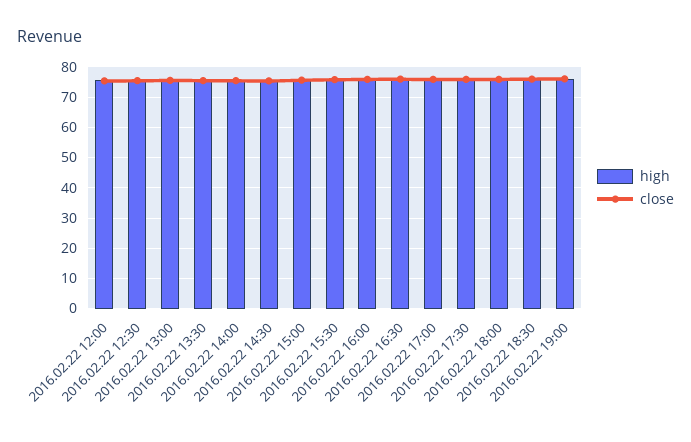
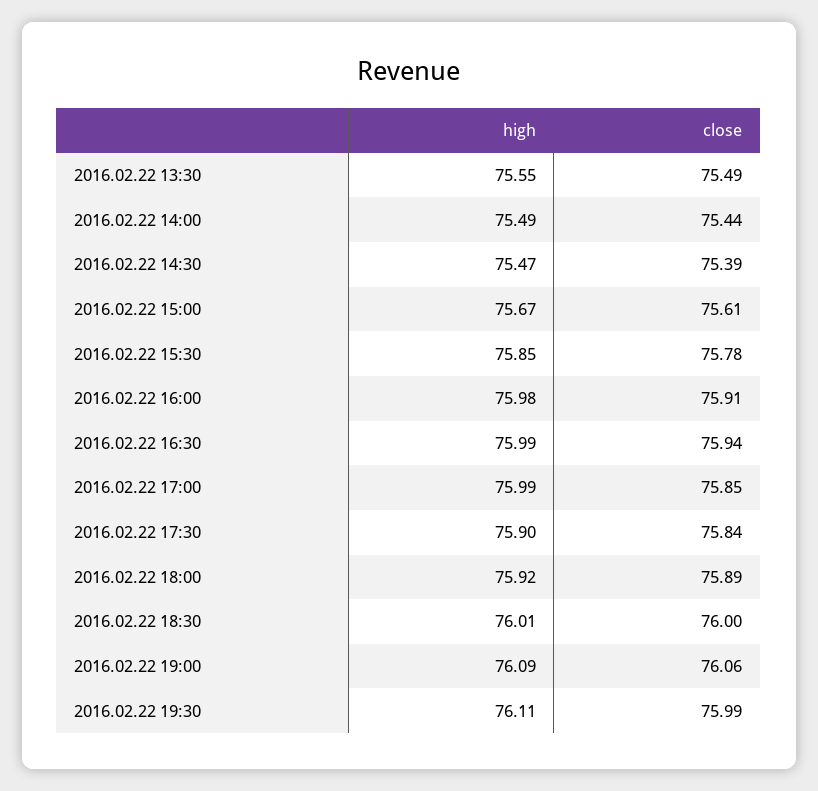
high, 2016.02.22 12:00: 76 -> none
close, 2016.02.22 12:00: 76 -> none
high, 2016.02.22 12:30: 76 -> none
close, 2016.02.22 12:30: 76 -> none
high, 2016.02.22 13:00: 76 -> none
close, 2016.02.22 13:00: 76 -> none
high, 2016.02.22 19:30: none -> 76.11
close, 2016.02.22 19:30: none -> 75.99

